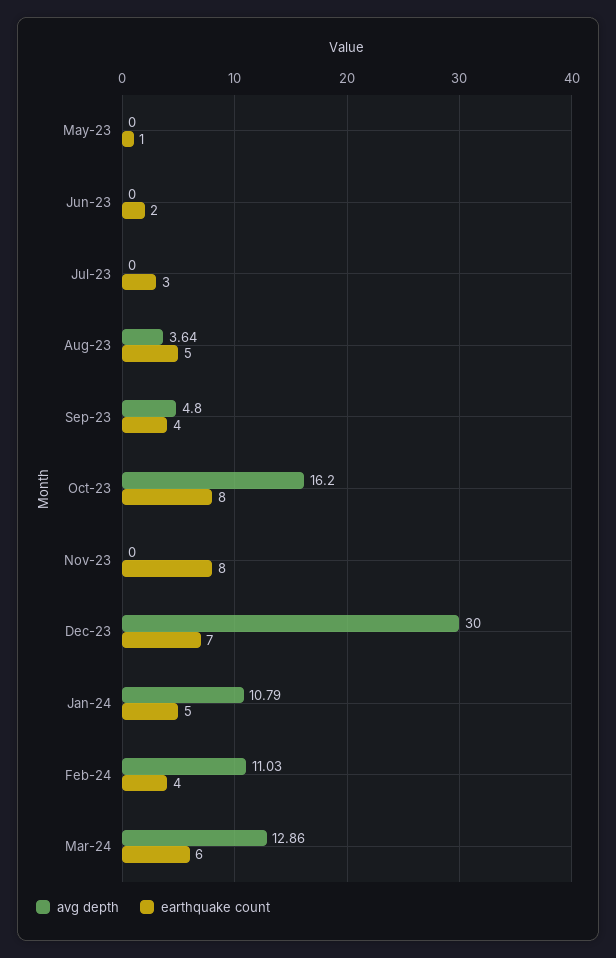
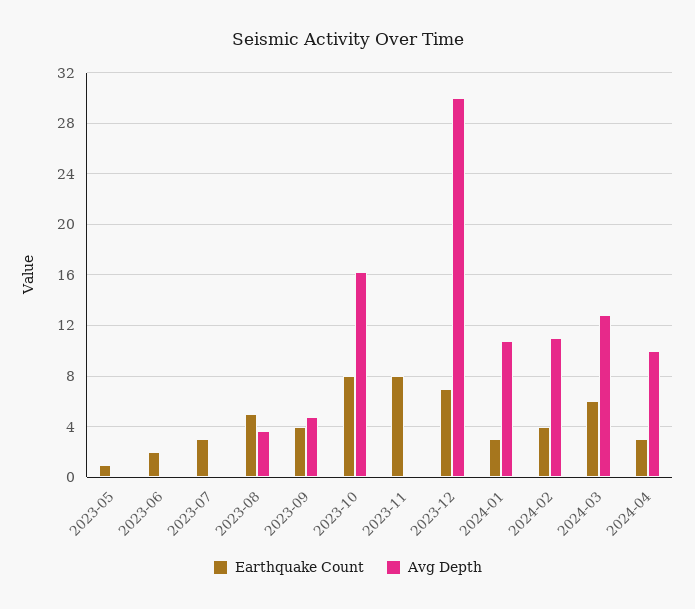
earthquake count, Jan-24: 5 -> 3
earthquake count, 2024-04: none -> 3
avg depth, 2024-04: none -> 10

